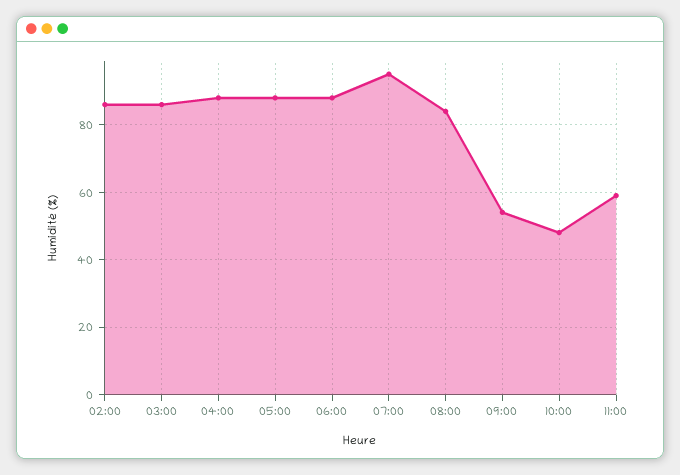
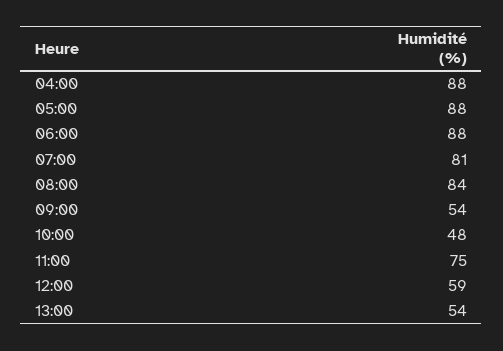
02:00: 85 -> none
03:00: 85 -> none
07:00: 95 -> 81
11:00: 60 -> 75
12:00: none -> 59
13:00: none -> 54

